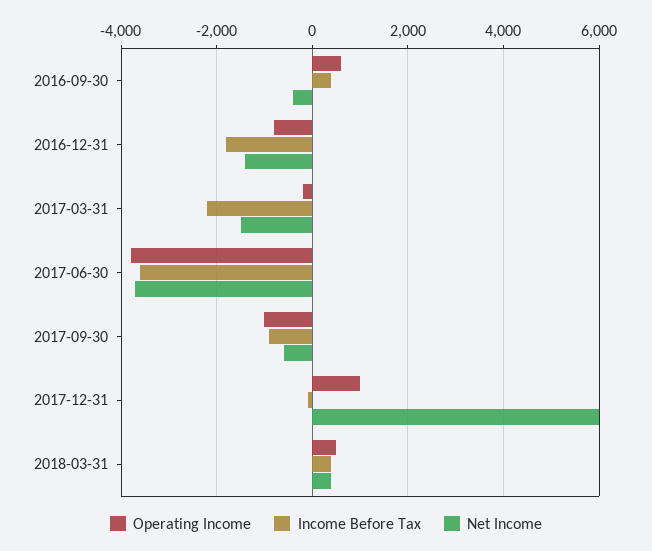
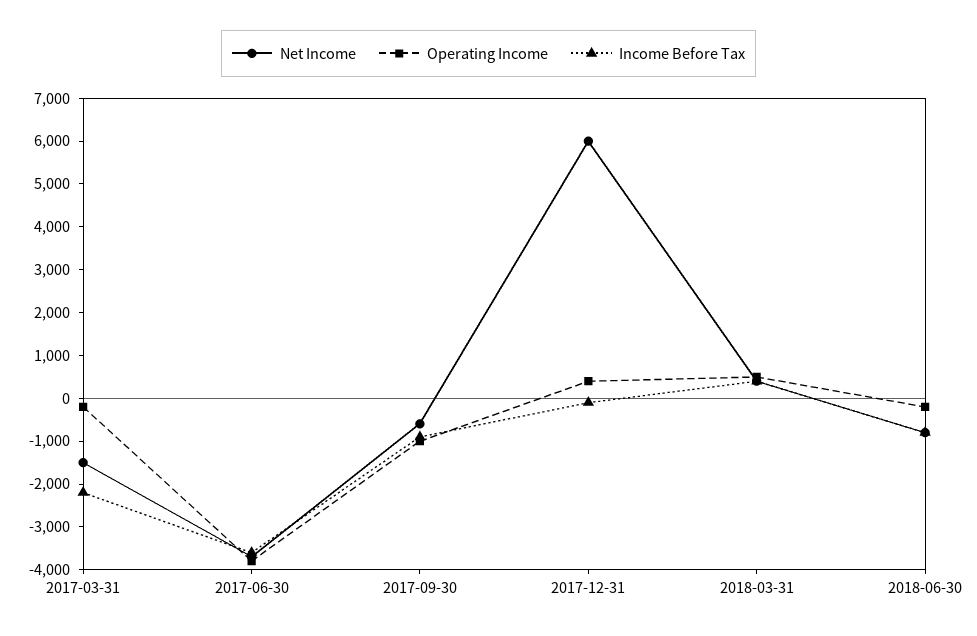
Operating Income, 2016-09-30: 600 -> none
Income Before Tax, 2016-09-30: 400 -> none
Net Income, 2016-09-30: -400 -> none
Operating Income, 2016-12-31: -800 -> none
Income Before Tax, 2016-12-31: -1800 -> none
Net Income, 2016-12-31: -1400 -> none
Operating Income, 2017-12-31: 1000 -> 400
Net Income, 2018-06-30: none -> -800
Operating Income, 2018-06-30: none -> -200
Income Before Tax, 2018-06-30: none -> -800

